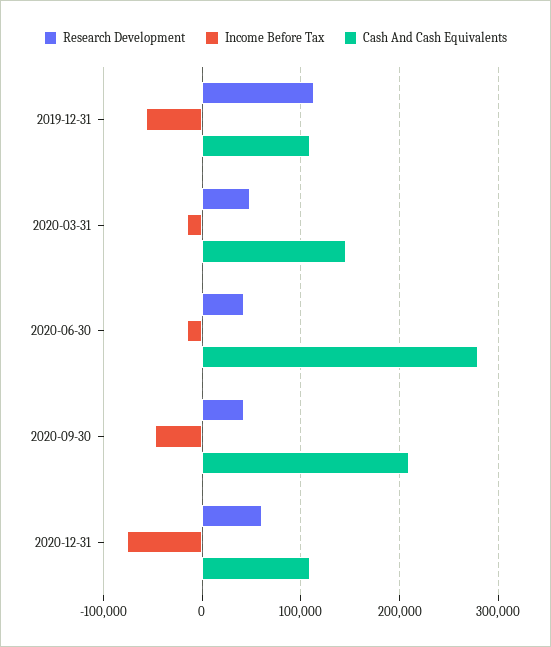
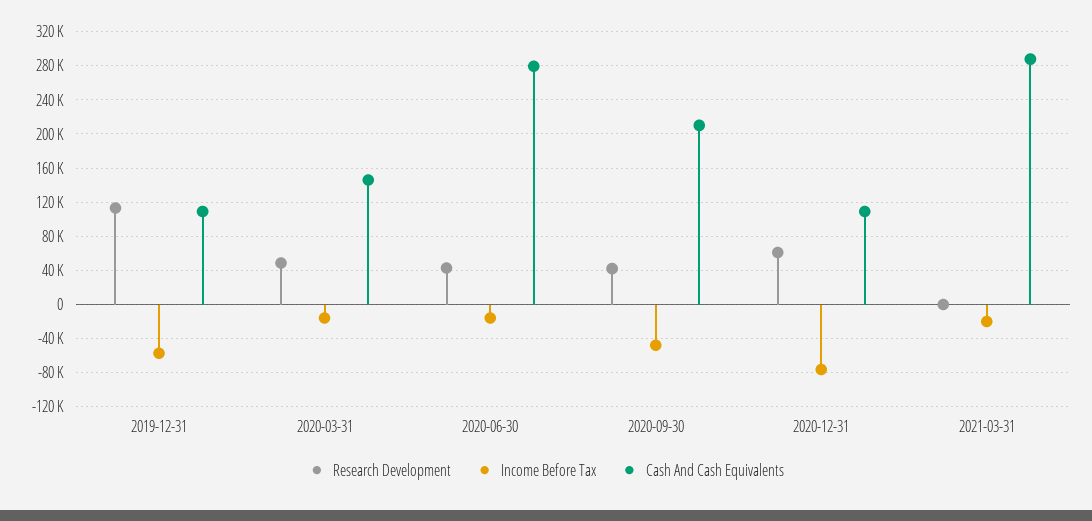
Research Development, 2021-03-31: none -> 0
Income Before Tax, 2021-03-31: none -> -20000
Cash And Cash Equivalents, 2021-03-31: none -> 290000

